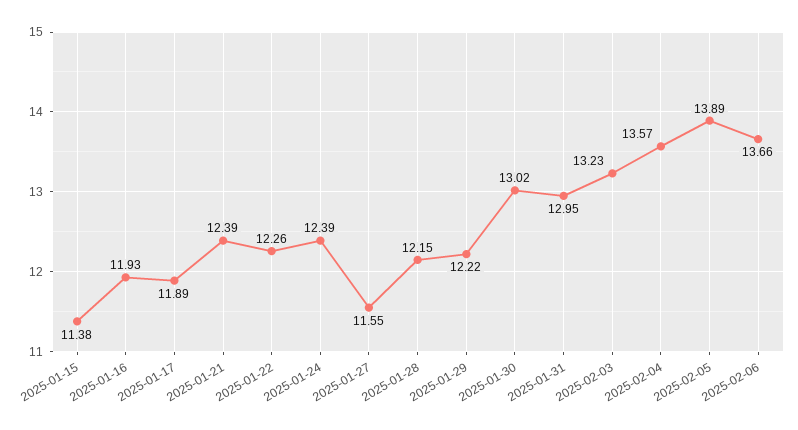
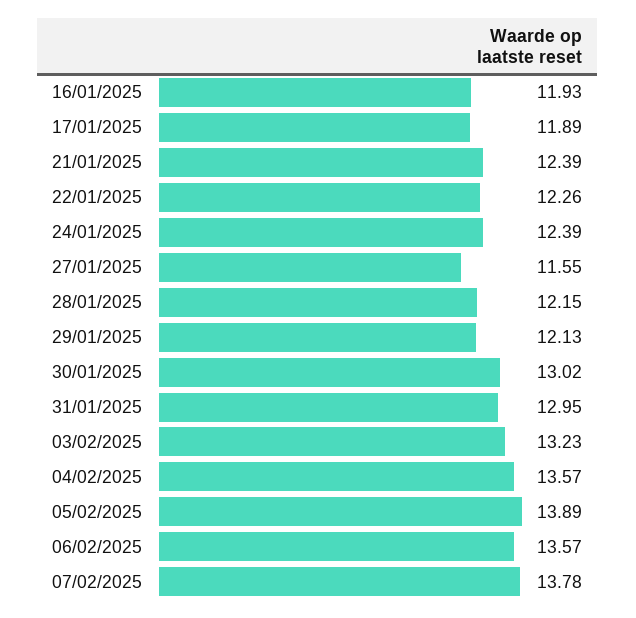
2025-01-15: 11.38 -> none
2025-01-29: 12.22 -> 12.13
2025-02-06: 13.66 -> 13.57
07/02/2025: none -> 13.78

